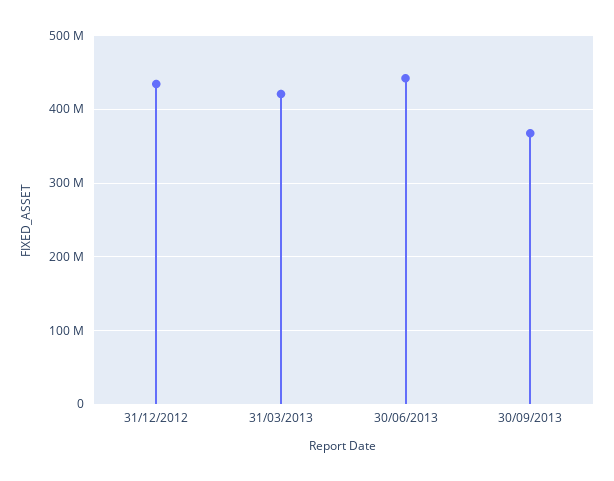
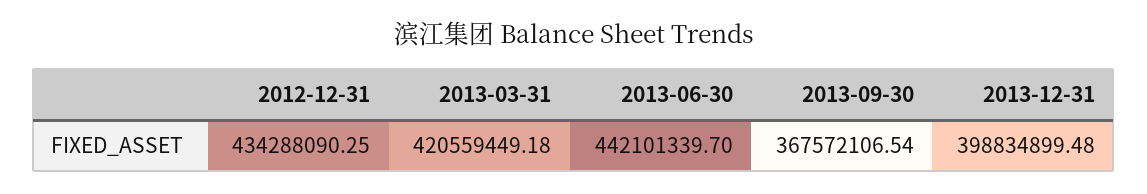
2013-12-31: none -> 398834899.48

